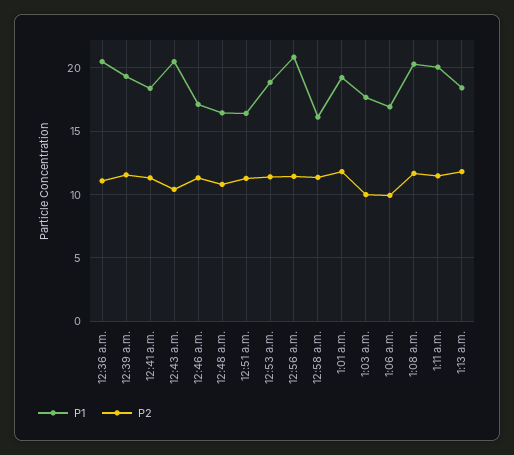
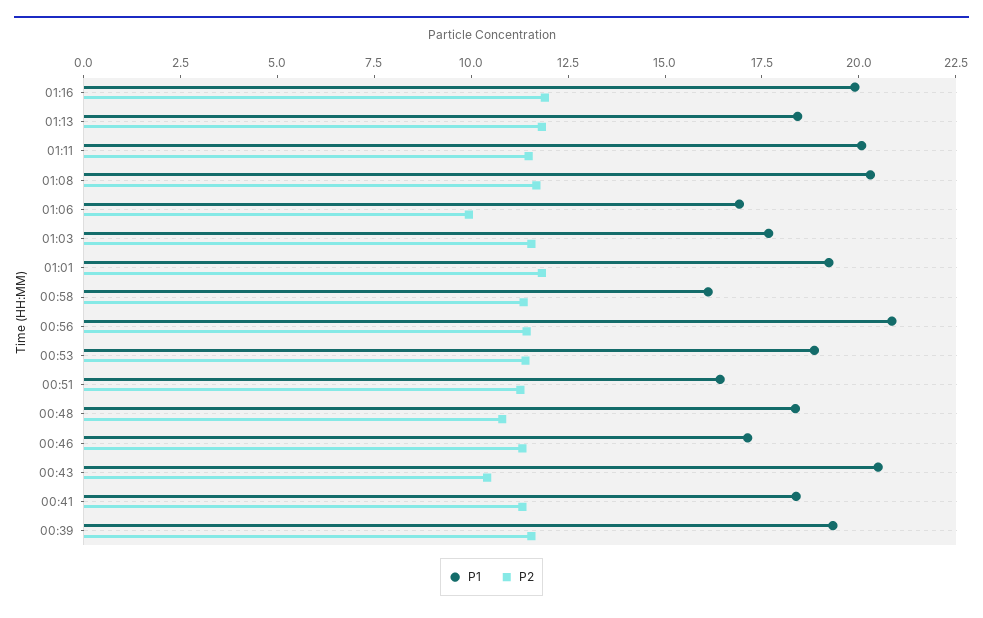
P1, 12:36 a.m.: 20.5 -> none
P2, 12:36 a.m.: 11 -> none
P1, 12:48 a.m.: 16.5 -> 18.5
P2, 1:03 a.m.: 10 -> 11.5
P1, 01:16: none -> 20
P2, 01:16: none -> 12

